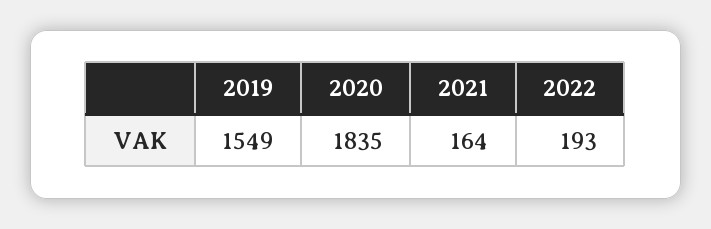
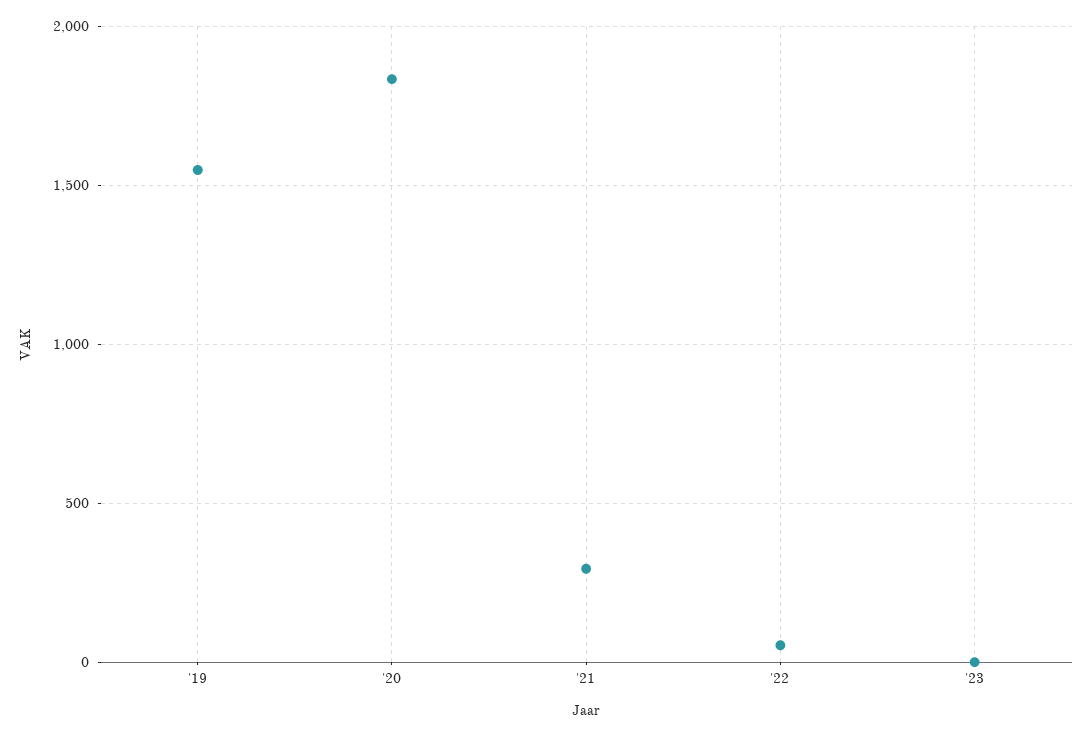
2021: 164 -> 300
2022: 193 -> 50
'23: none -> 0

